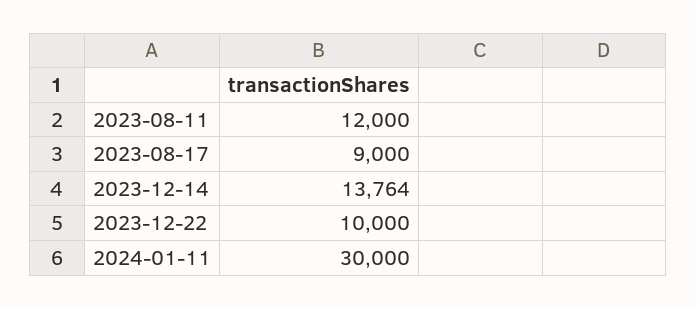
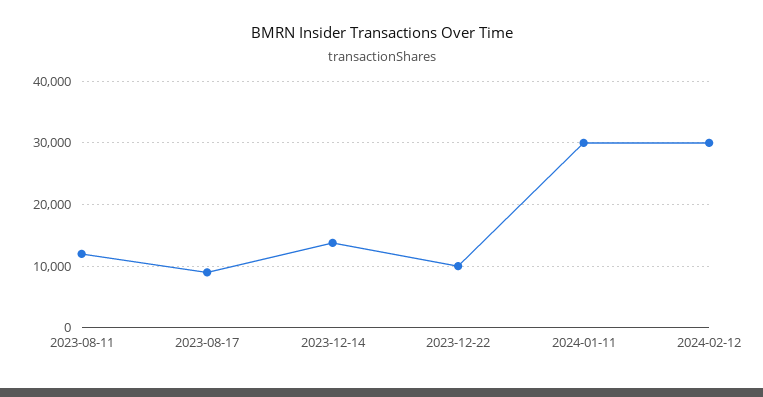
2024-02-12: none -> 30000

